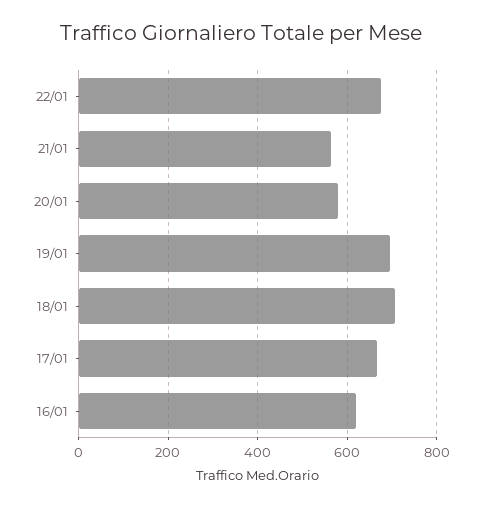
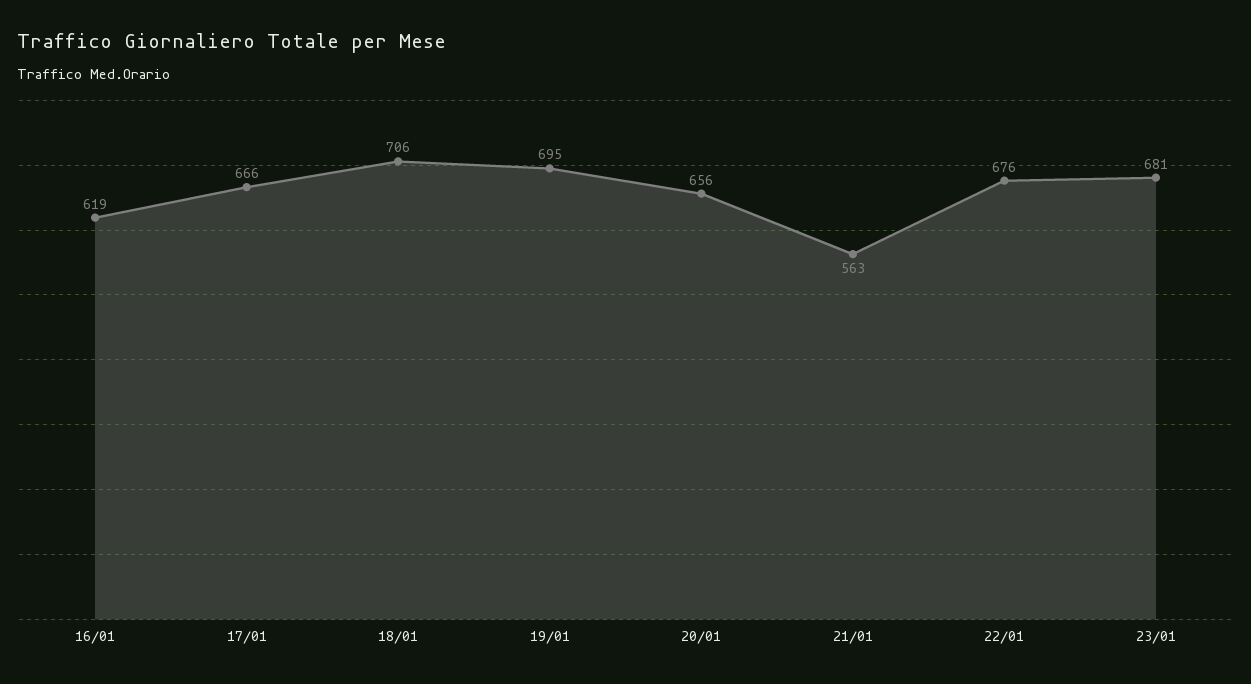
20/01: 580 -> 656
23/01: none -> 681

